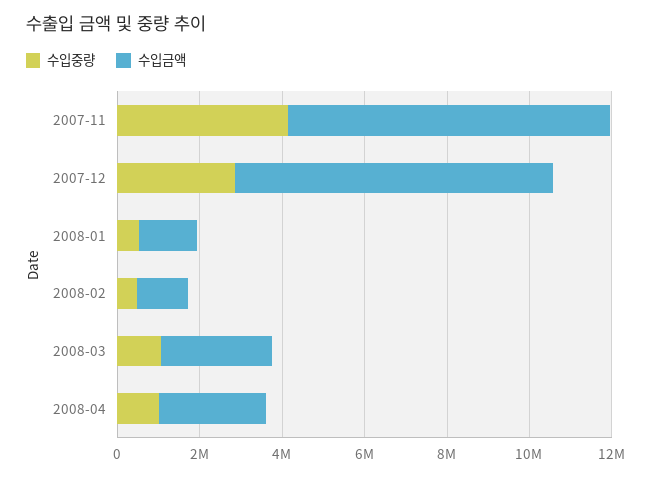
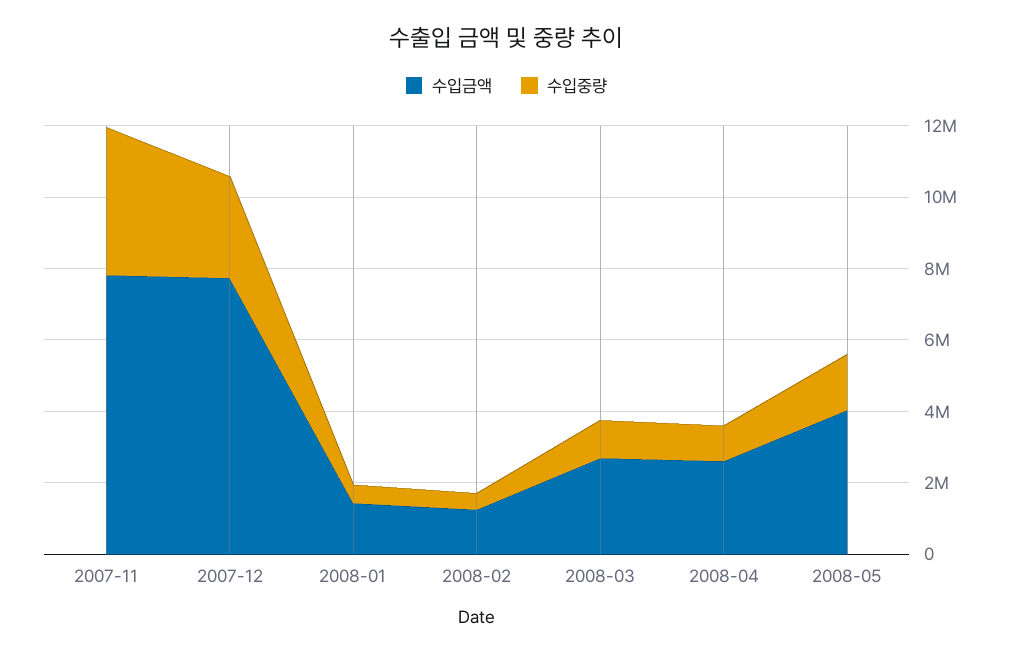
수입금액, 2008-05: none -> 4000000
수입중량, 2008-05: none -> 1500000

